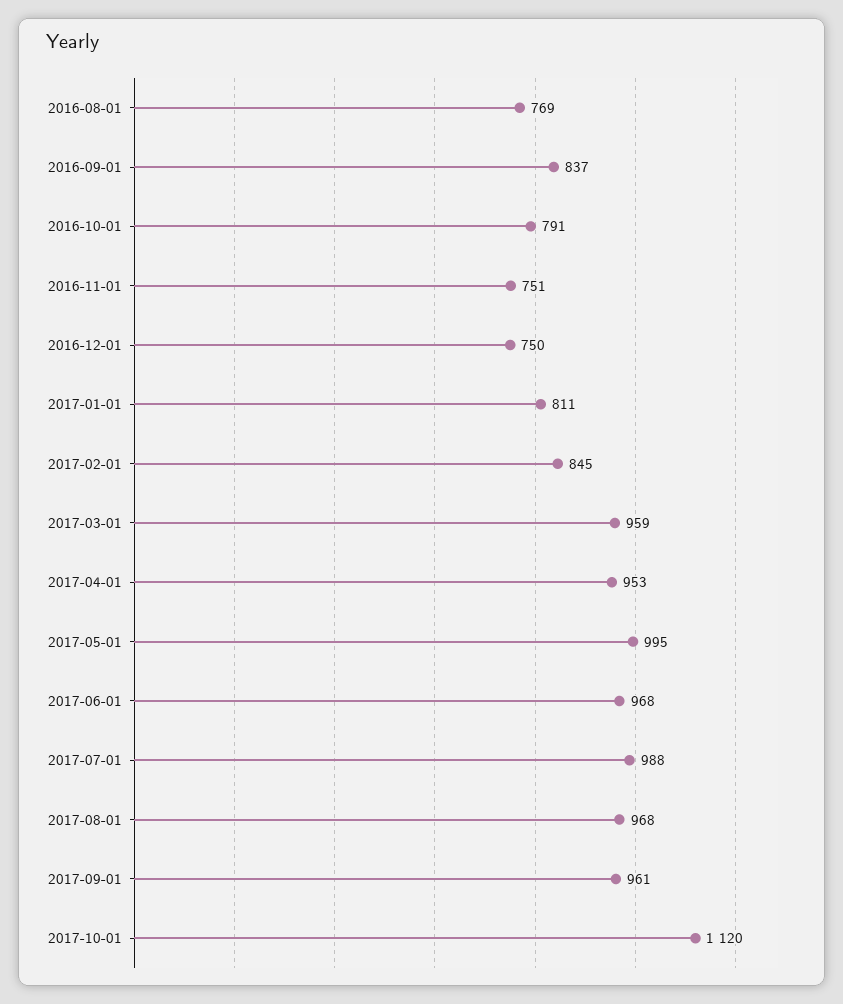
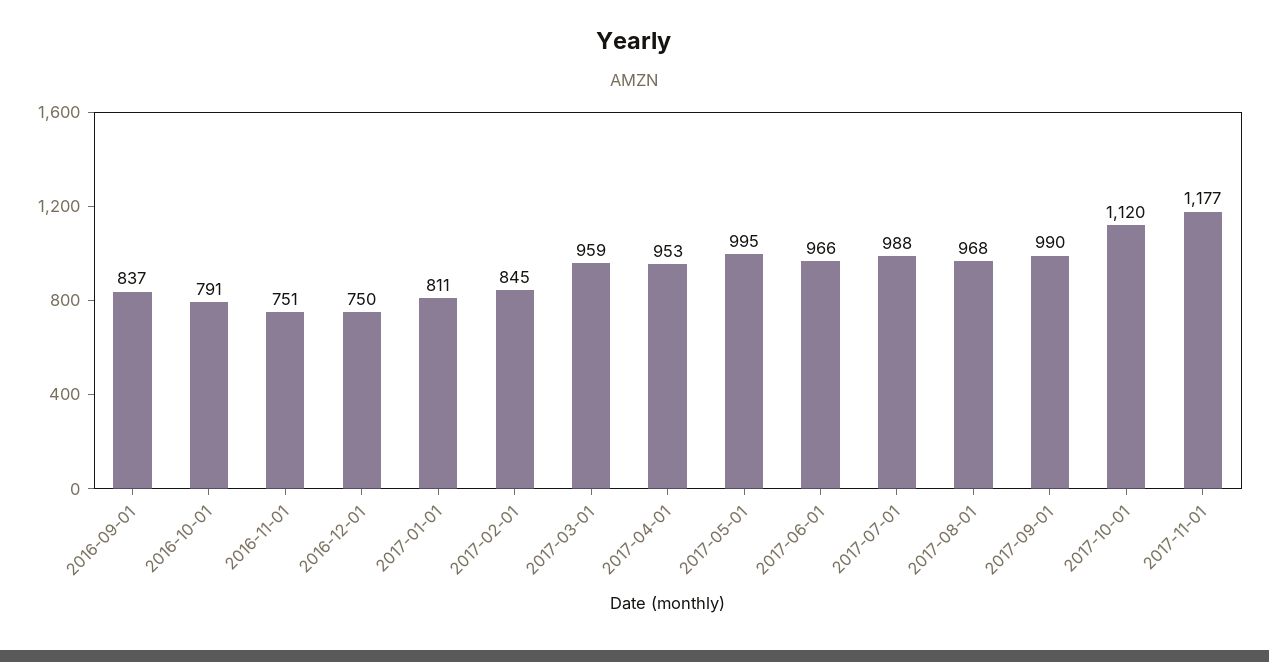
2016-08-01: 769 -> none
2017-06-01: 968 -> 966
2017-09-01: 961 -> 990
2017-11-01: none -> 1177

